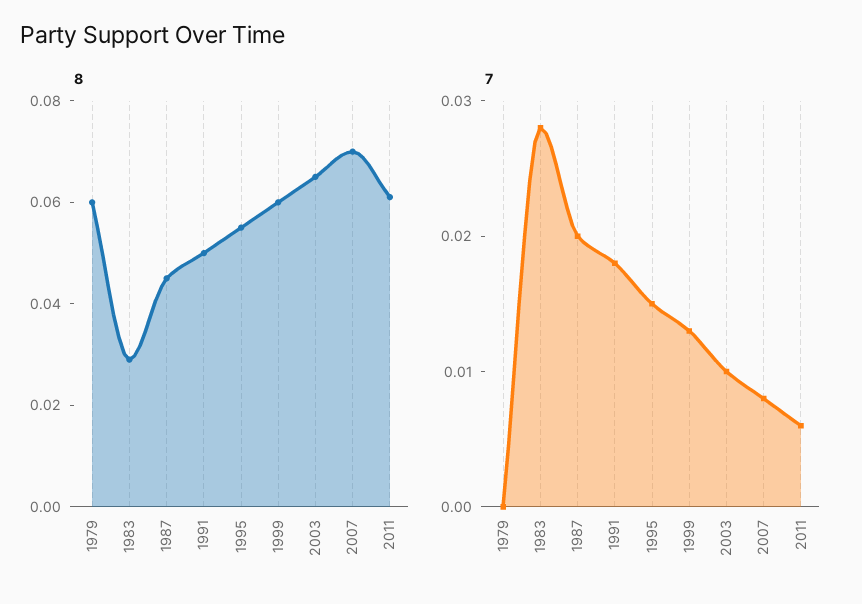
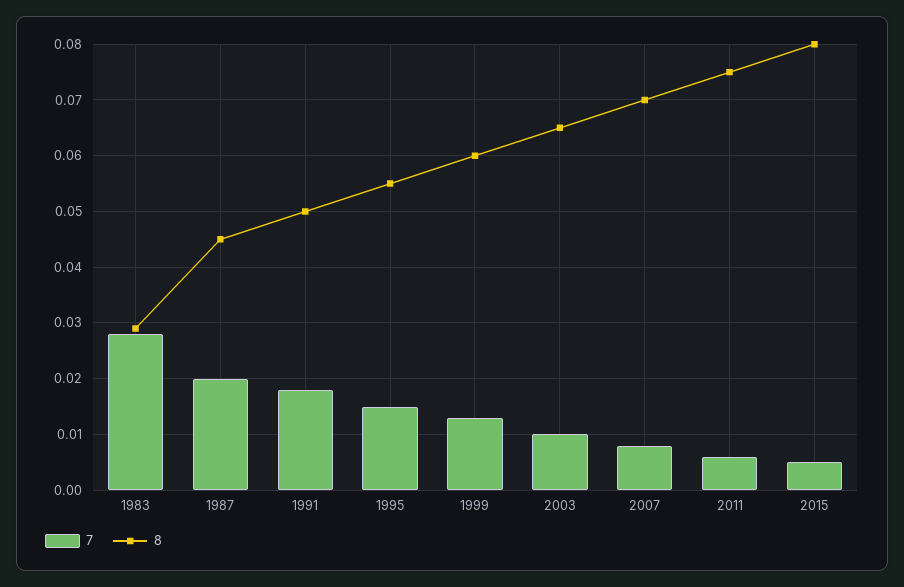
8, 1979: 0.06 -> none
8, 2011: 0.06 -> 0.075
7, 1979: 0 -> none
7, 2015: none -> 0.005
8, 2015: none -> 0.08

